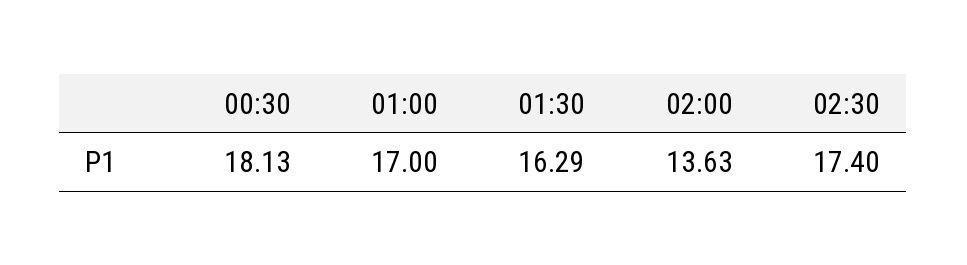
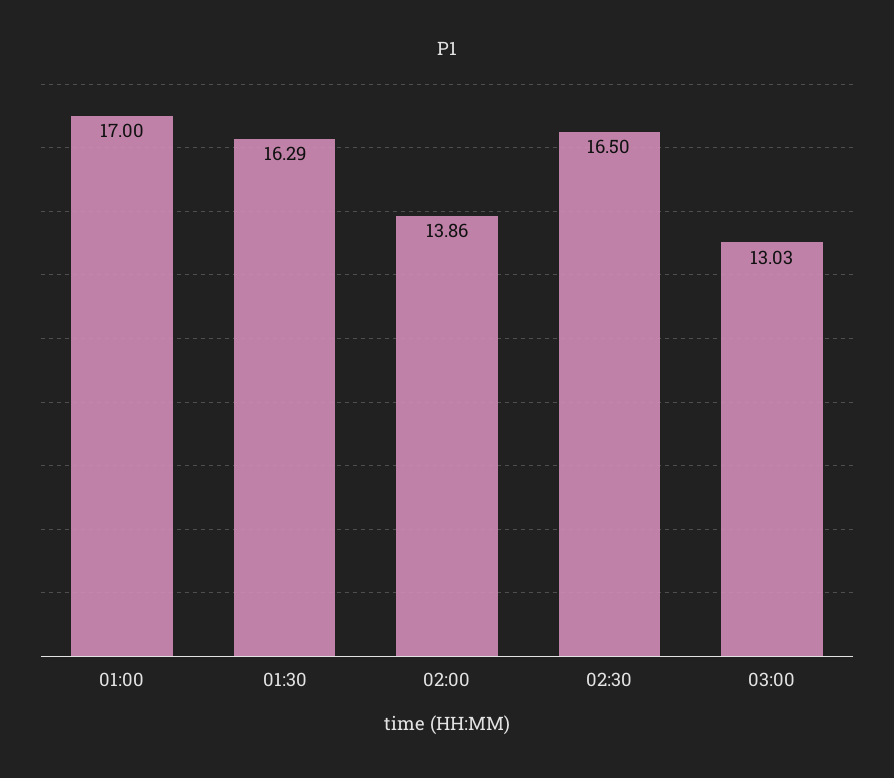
00:30: 18.13 -> none
02:00: 13.63 -> 13.86
02:30: 17.4 -> 16.5
03:00: none -> 13.03

